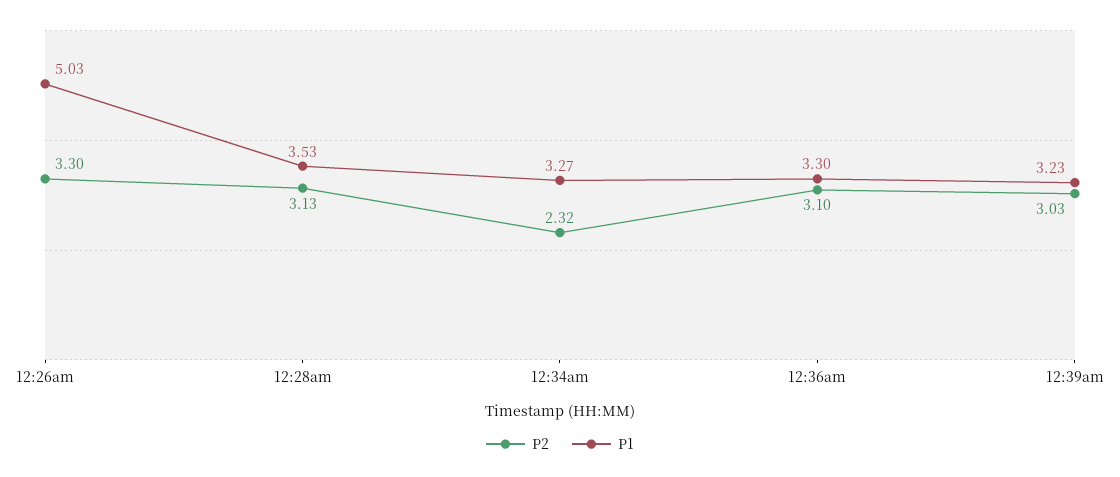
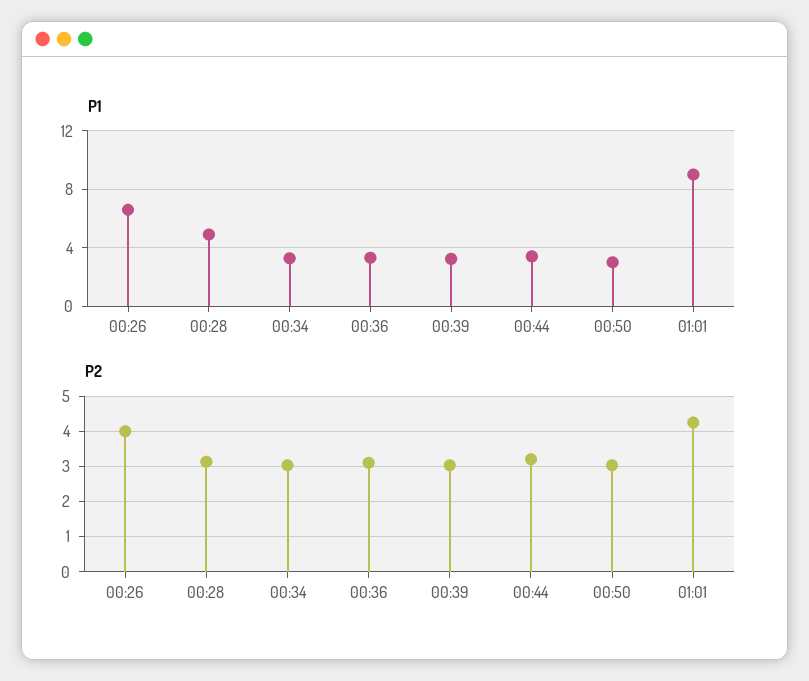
P2, 12:26am: 3.3 -> 4
P1, 12:26am: 5.03 -> 6.5
P1, 12:28am: 3.53 -> 5
P2, 12:34am: 2.32 -> 3
P1, 00:44: none -> 3.5
P1, 00:50: none -> 3
P1, 01:01: none -> 9
P2, 00:44: none -> 3.2
P2, 00:50: none -> 3
P2, 01:01: none -> 4.2

